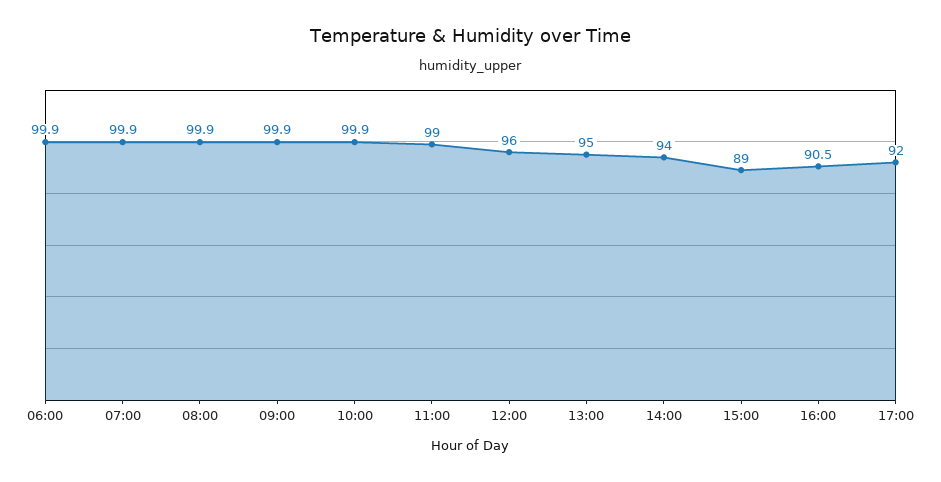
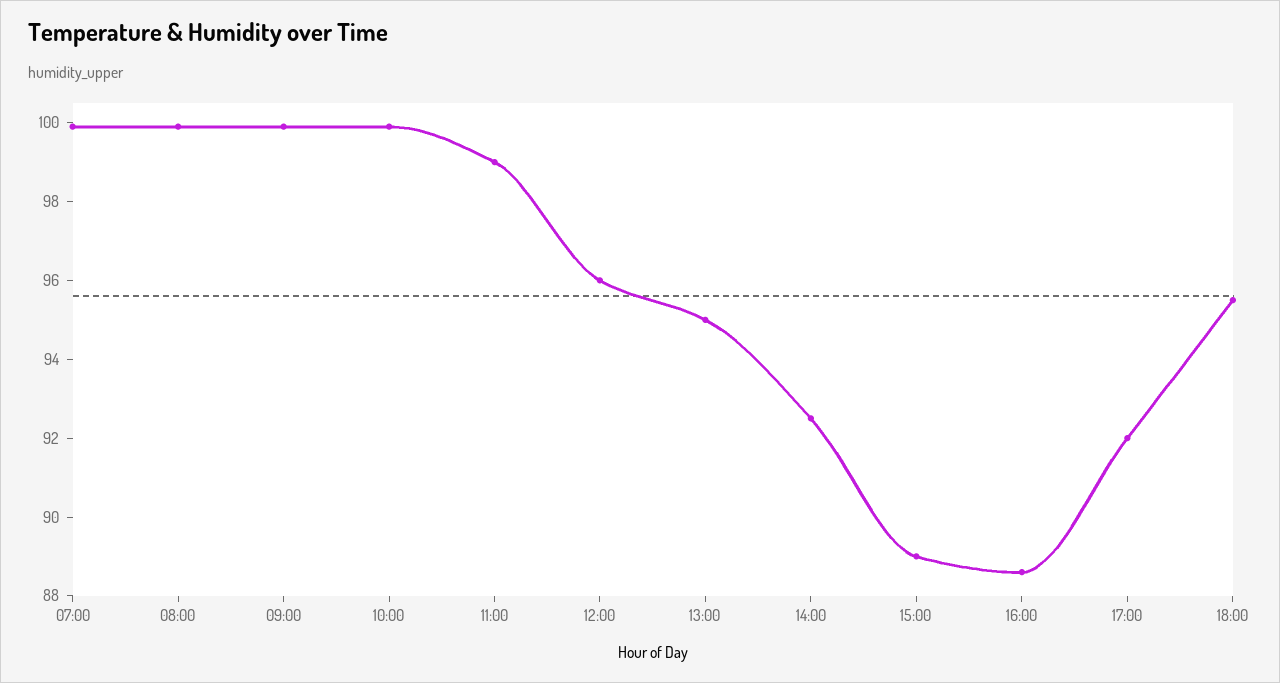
06:00: 99.9 -> none
14:00: 94 -> 92.5
16:00: 90.5 -> 88.5
18:00: none -> 95.5

